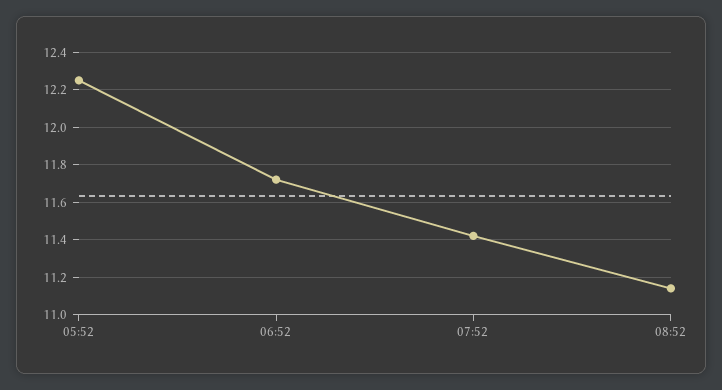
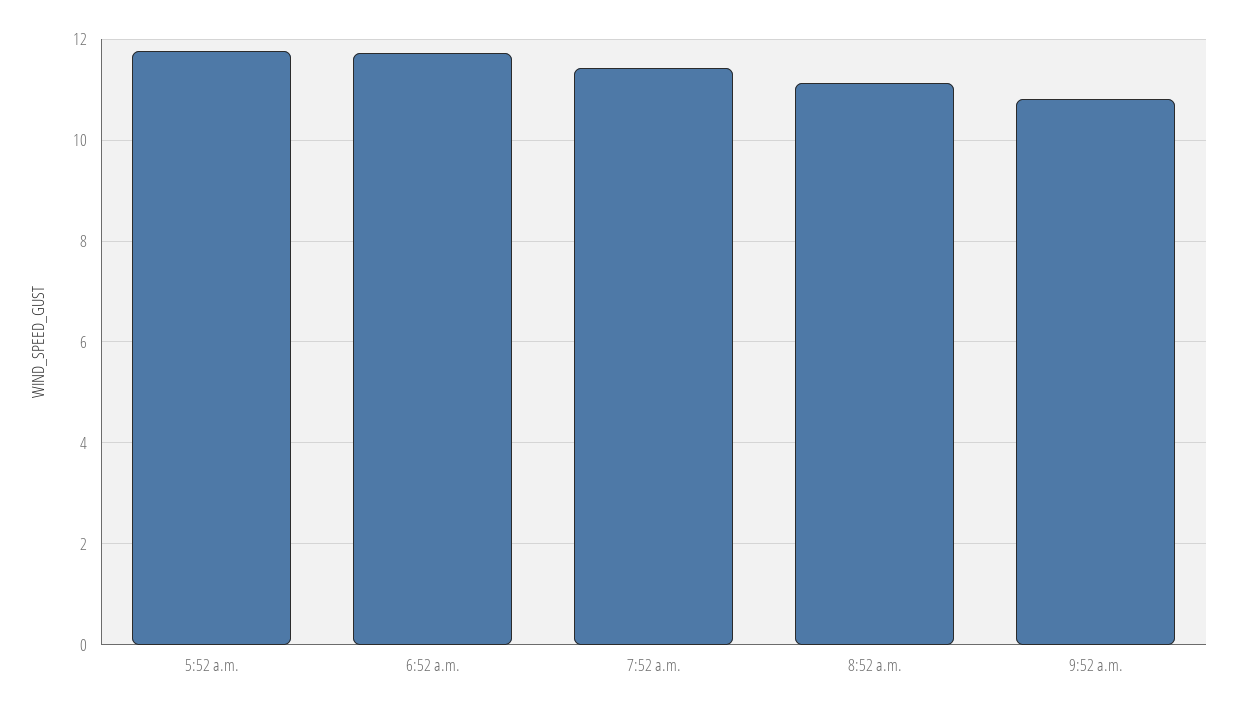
05:52: 12.25 -> 11.8
9:52 a.m.: none -> 10.8

